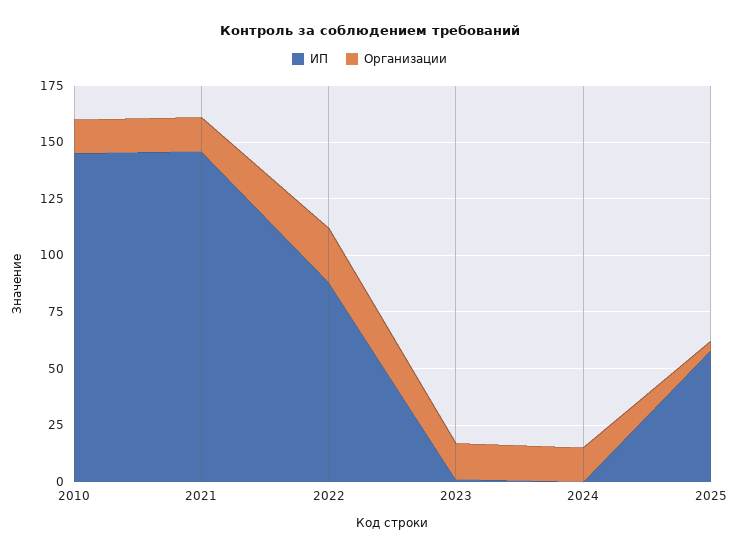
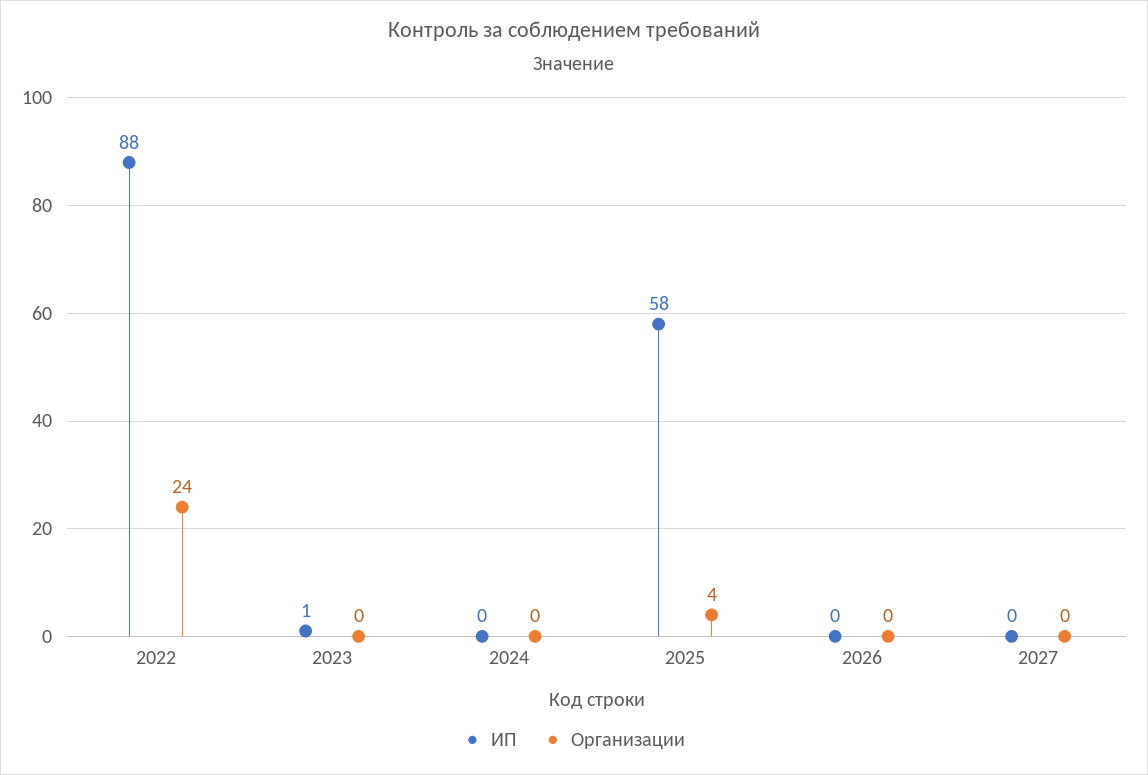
ИП, 2010: 145 -> none
Организации, 2010: 15 -> none
ИП, 2021: 145 -> none
Организации, 2021: 15 -> none
Организации, 2023: 15 -> 0
Организации, 2024: 15 -> 0
ИП, 2026: none -> 0
Организации, 2026: none -> 0
ИП, 2027: none -> 0
Организации, 2027: none -> 0

